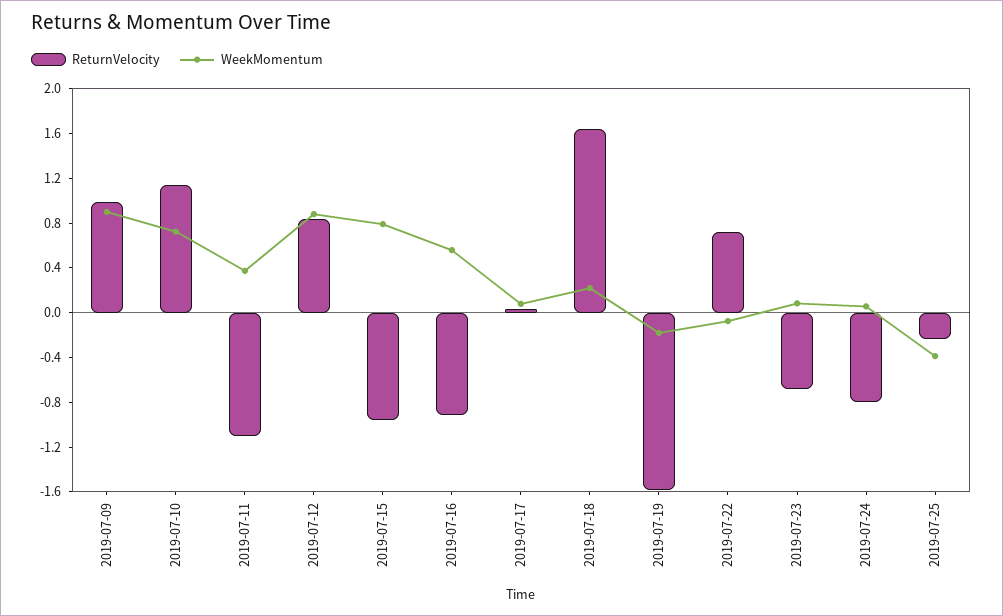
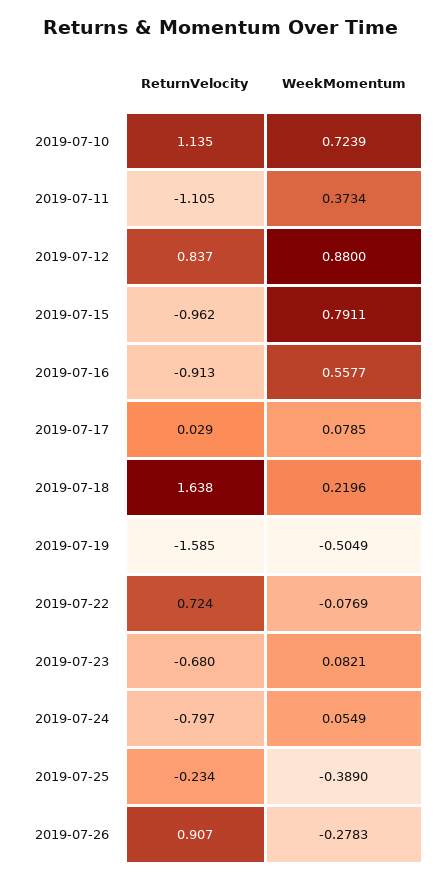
ReturnVelocity, 2019-07-09: 1 -> none
WeekMomentum, 2019-07-09: 0.9 -> none
WeekMomentum, 2019-07-19: -0.2 -> -0.5049
ReturnVelocity, 2019-07-26: none -> 0.907
WeekMomentum, 2019-07-26: none -> -0.2783

